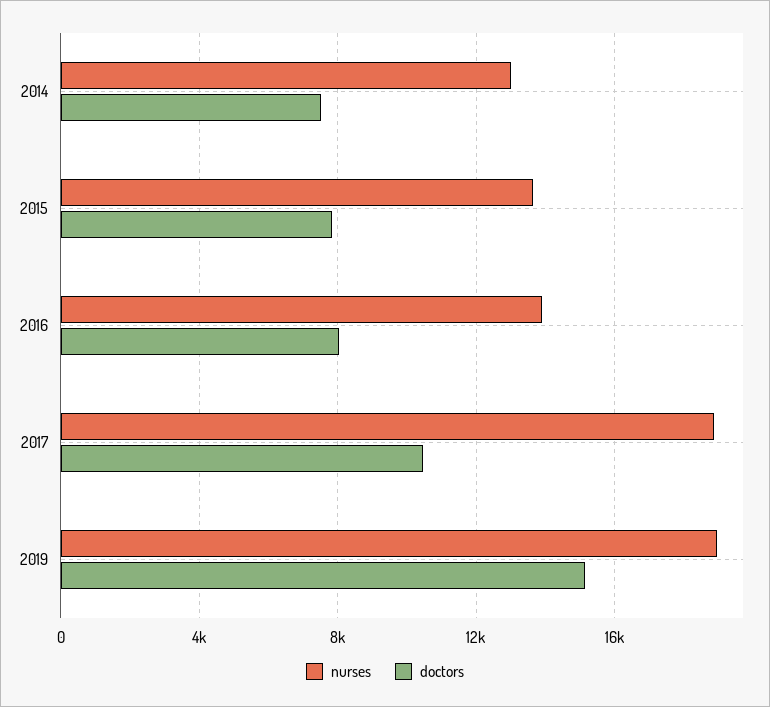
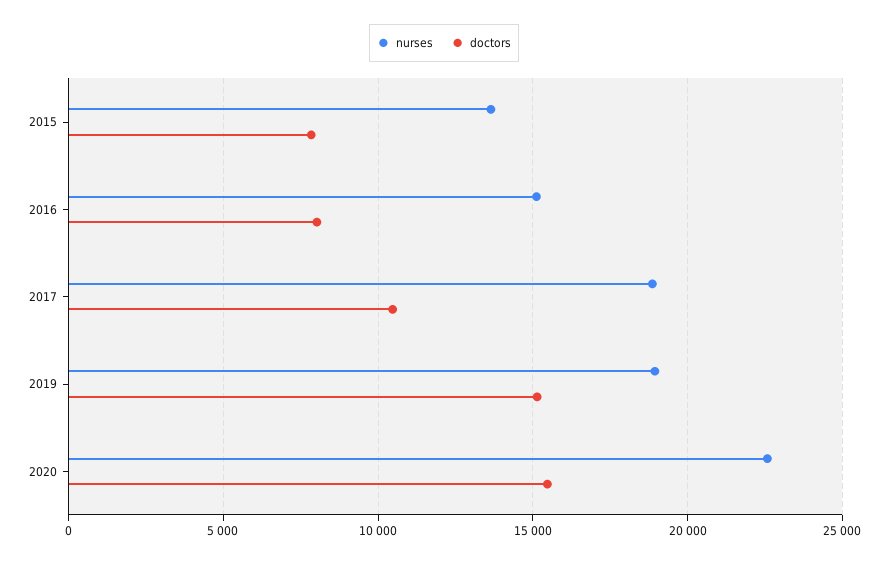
nurses, 2014: 13000 -> none
doctors, 2014: 7500 -> none
nurses, 2016: 14000 -> 15000
nurses, 2020: none -> 22500
doctors, 2020: none -> 15500

